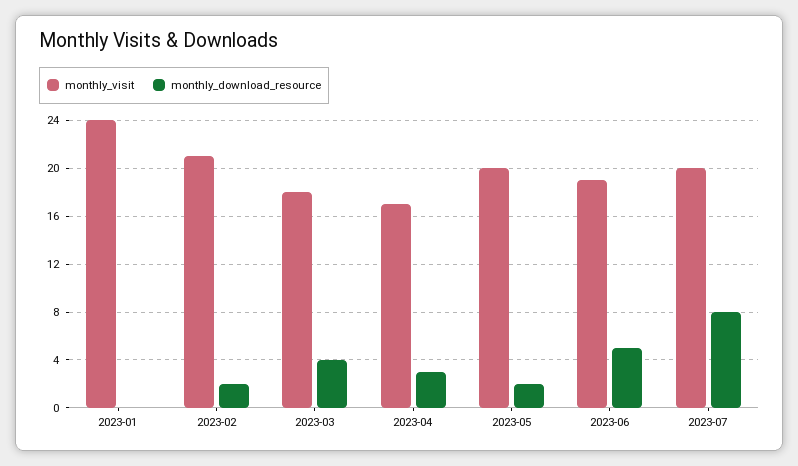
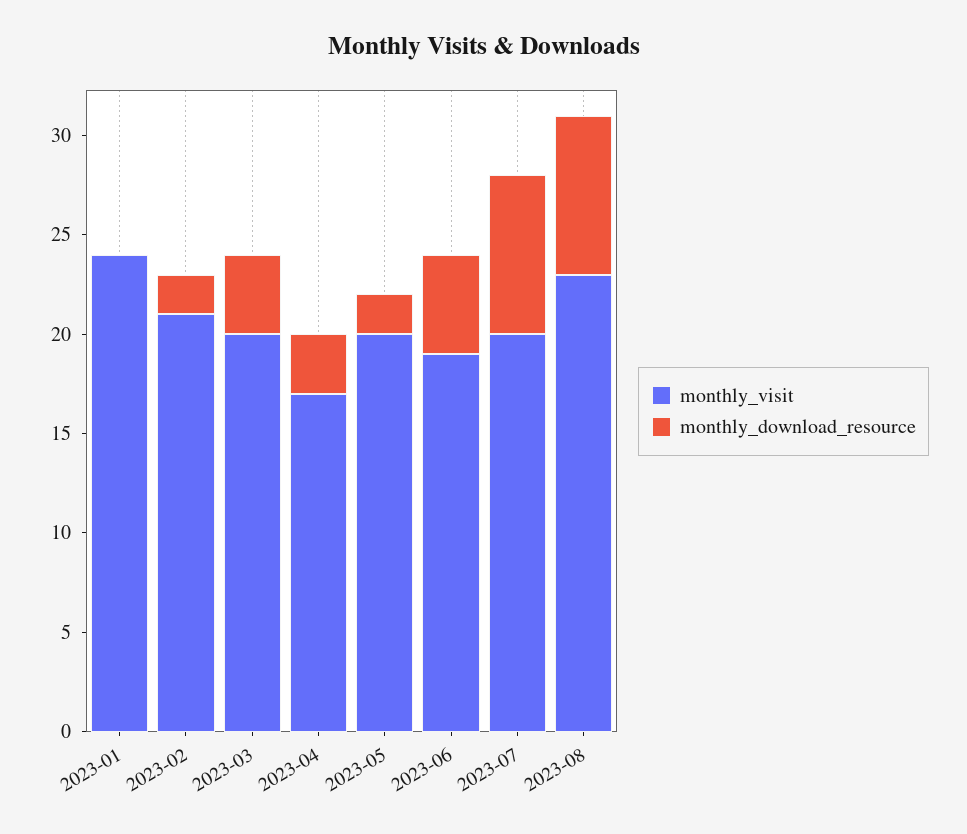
monthly_visit, 2023-03: 18 -> 20
monthly_visit, 2023-08: none -> 23
monthly_download_resource, 2023-08: none -> 8

